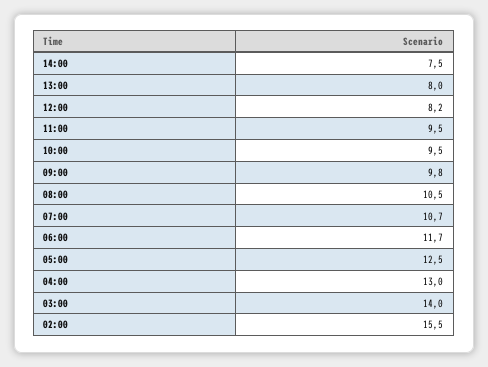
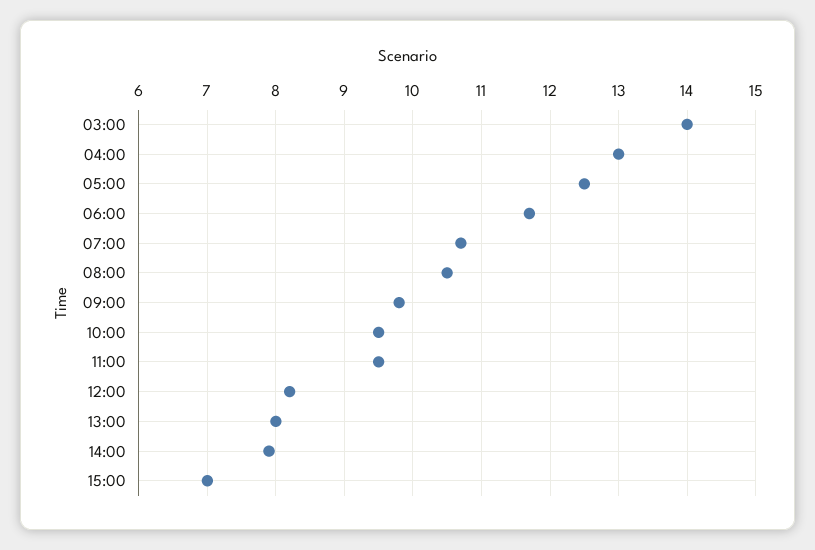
14:00: 7.5 -> 7.9
02:00: 15.5 -> none
15:00: none -> 7

